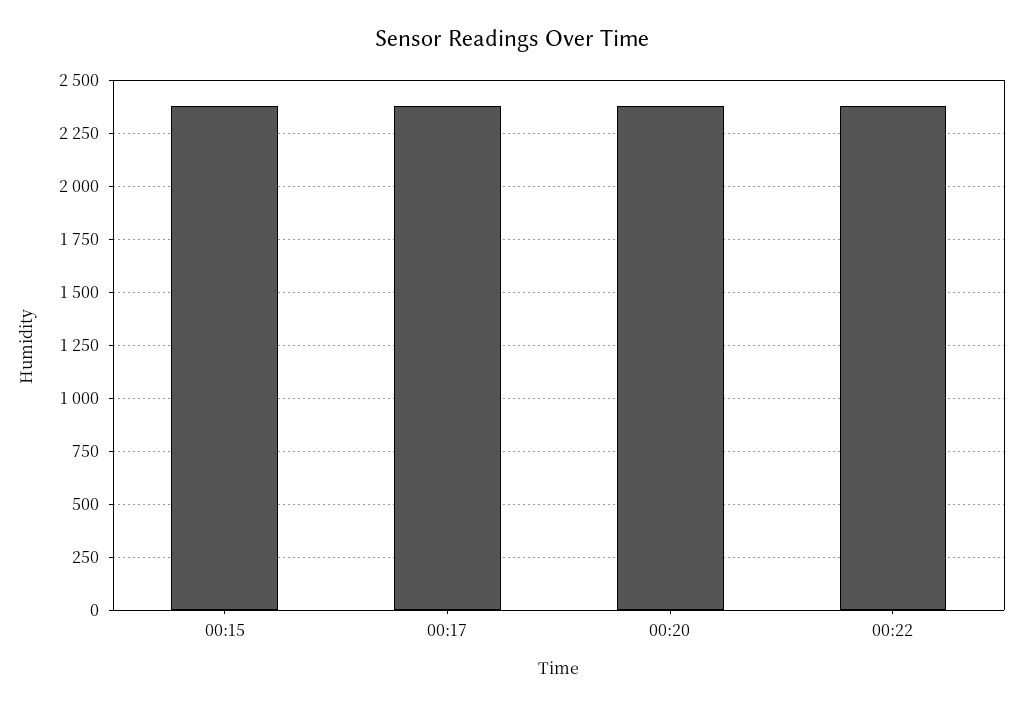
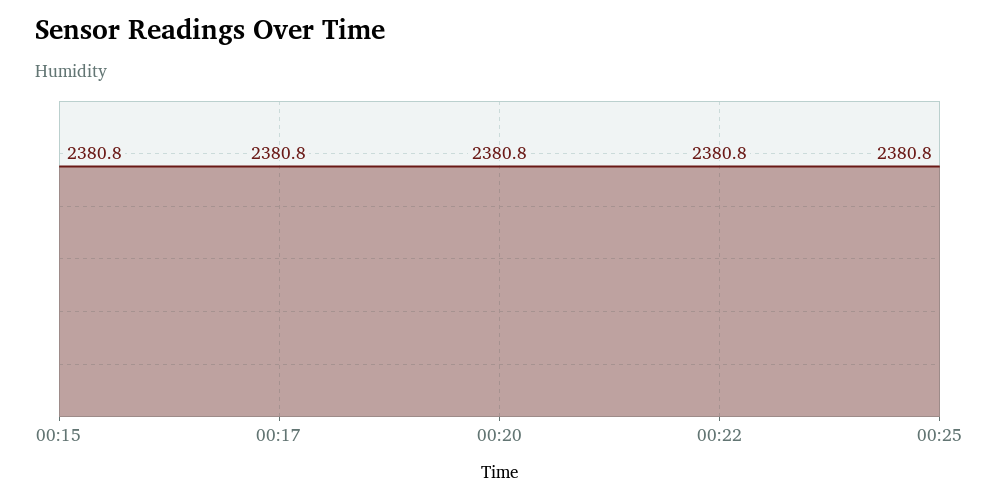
00:25: none -> 2380.8

